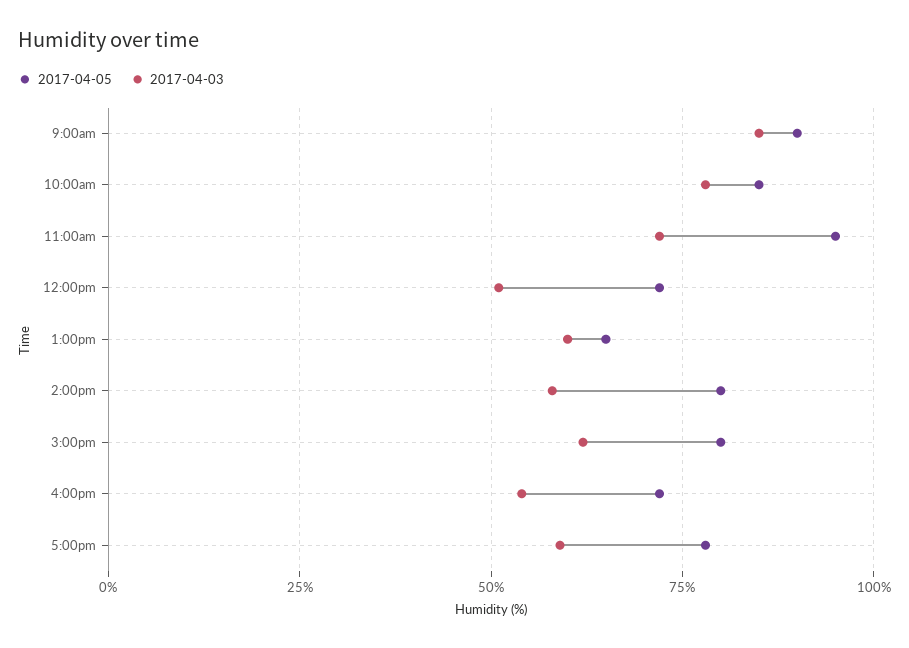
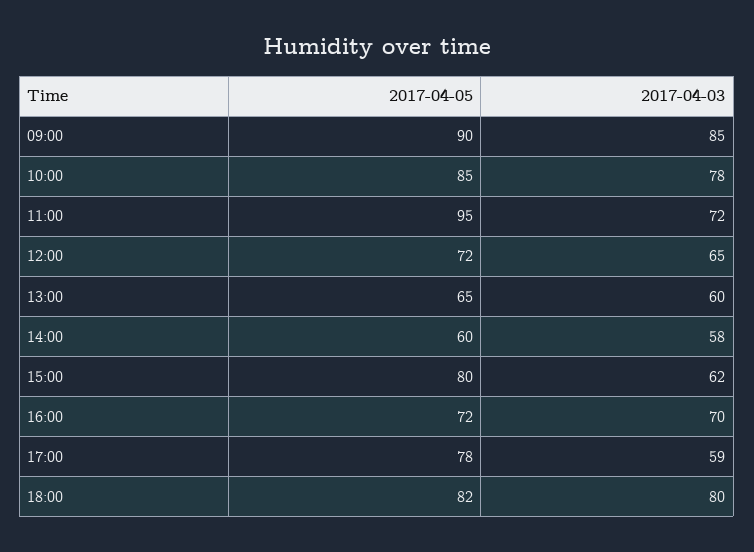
2017-04-03, 12:00pm: 50 -> 65
2017-04-05, 2:00pm: 80 -> 60
2017-04-03, 4:00pm: 55 -> 70
2017-04-05, 18:00: none -> 82
2017-04-03, 18:00: none -> 80

